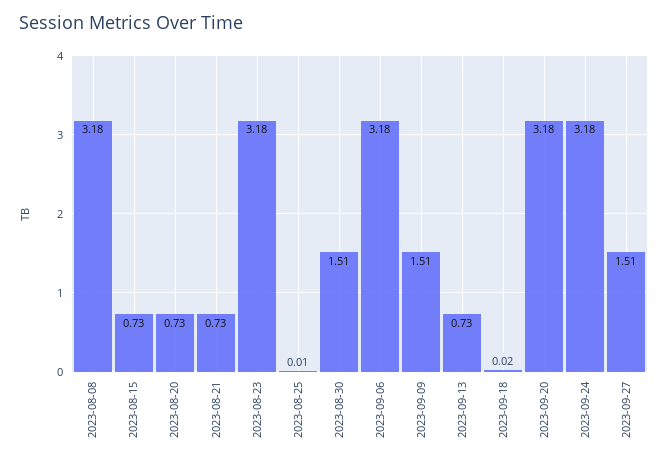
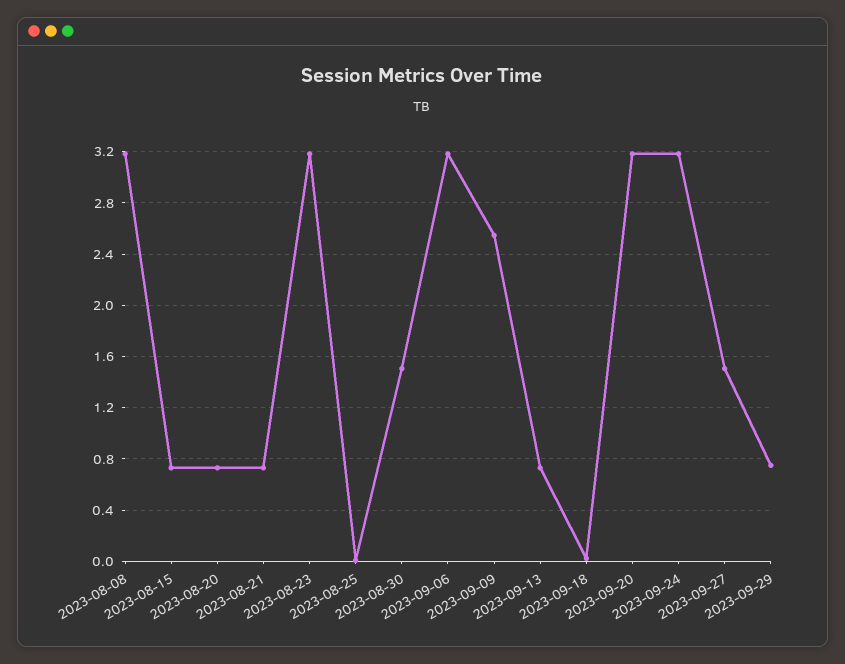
2023-09-09: 1.51 -> 2.55
2023-09-29: none -> 0.75

